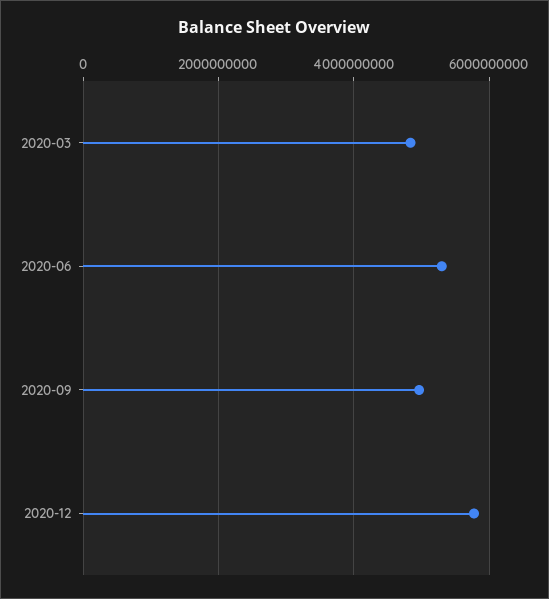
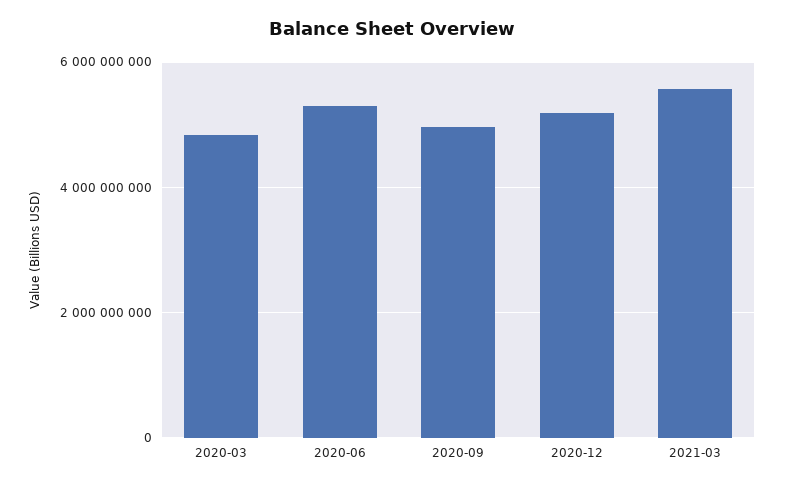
2020-12: 5800000000 -> 5200000000
2021-03: none -> 5600000000

